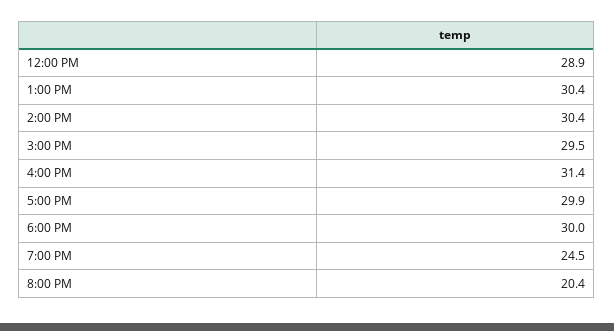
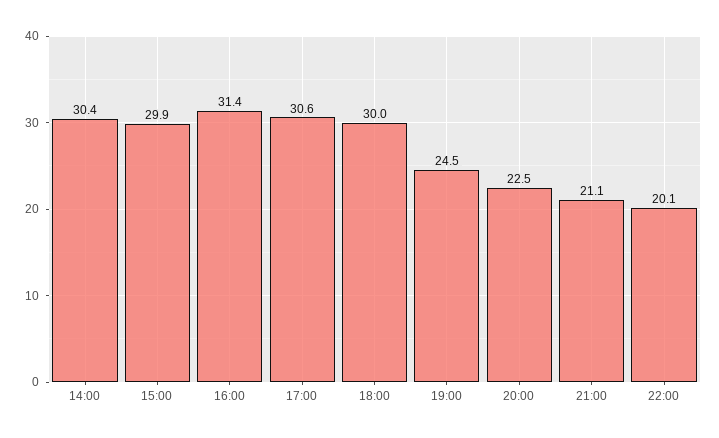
12:00 PM: 28.9 -> none
1:00 PM: 30.4 -> none
3:00 PM: 29.5 -> 29.9
5:00 PM: 29.9 -> 30.6
8:00 PM: 20.4 -> 22.5
21:00: none -> 21.1
22:00: none -> 20.1

